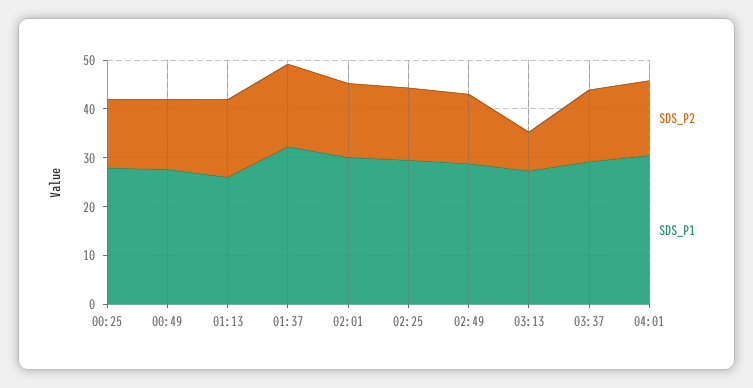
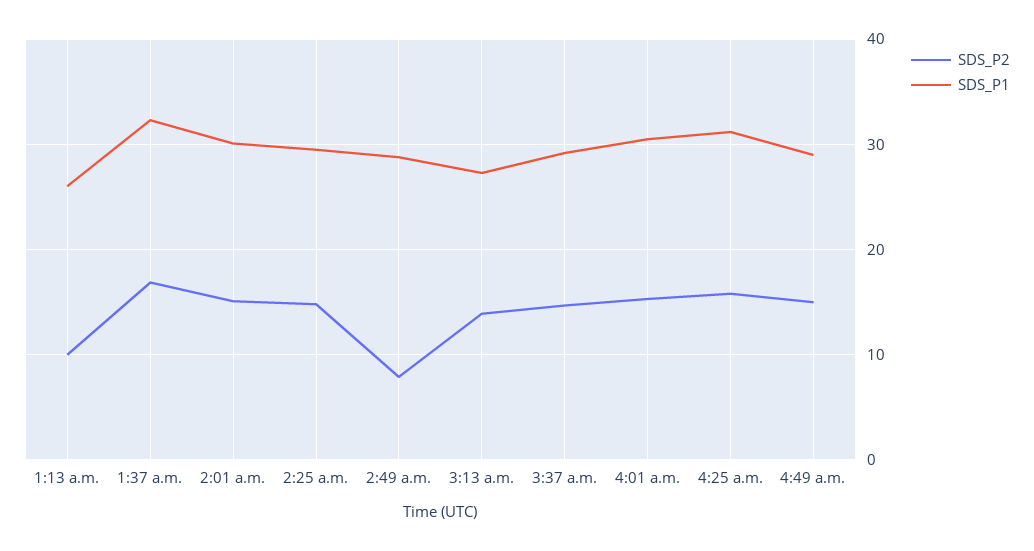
SDS_P2, 00:25: 14 -> none
SDS_P1, 00:25: 28 -> none
SDS_P2, 00:49: 14 -> none
SDS_P1, 00:49: 28 -> none
SDS_P2, 01:13: 16 -> 10
SDS_P2, 02:49: 14 -> 8
SDS_P2, 03:13: 8 -> 14
SDS_P2, 4:25 a.m.: none -> 16
SDS_P1, 4:25 a.m.: none -> 31
SDS_P2, 4:49 a.m.: none -> 15
SDS_P1, 4:49 a.m.: none -> 29

